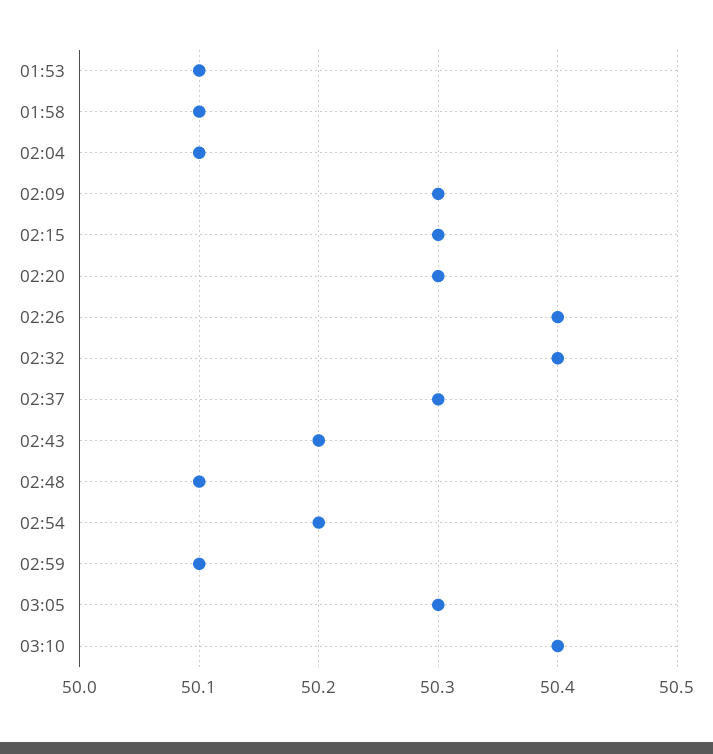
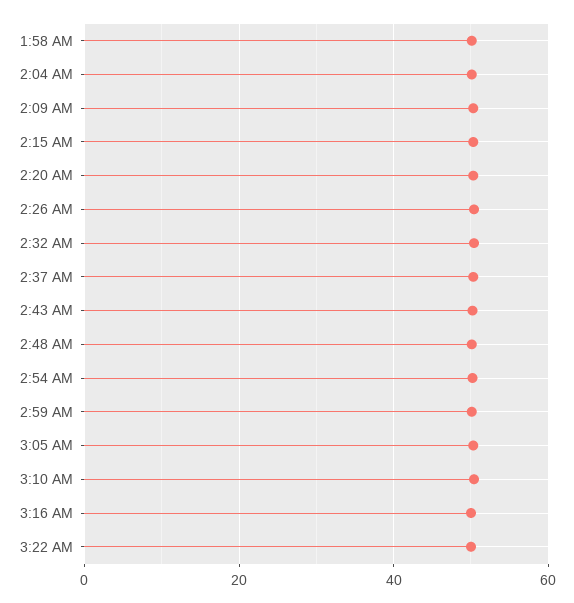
01:53: 50.1 -> none
3:16 AM: none -> 50
3:22 AM: none -> 50

